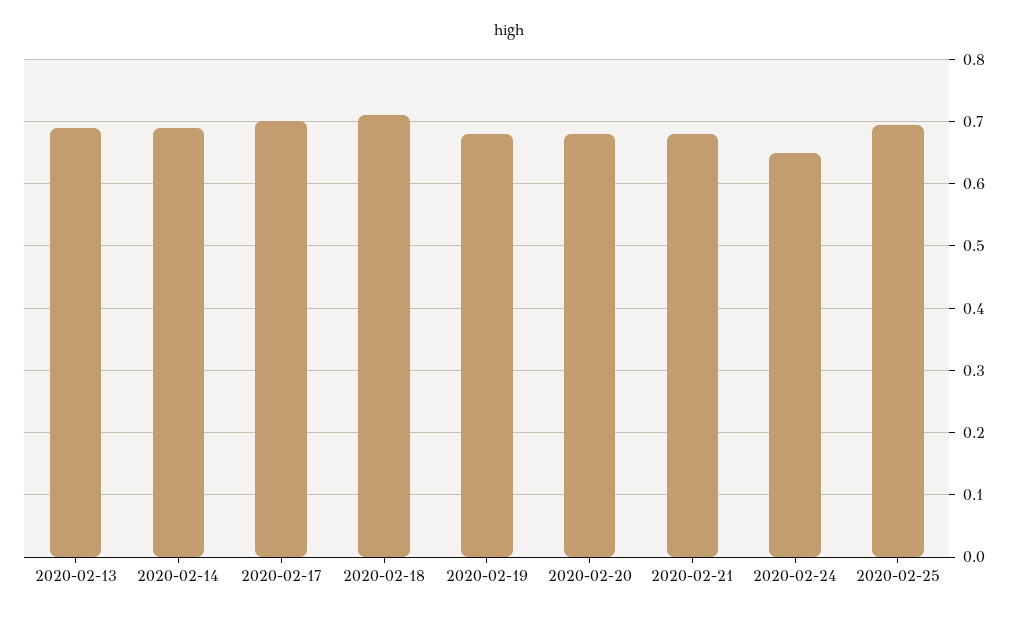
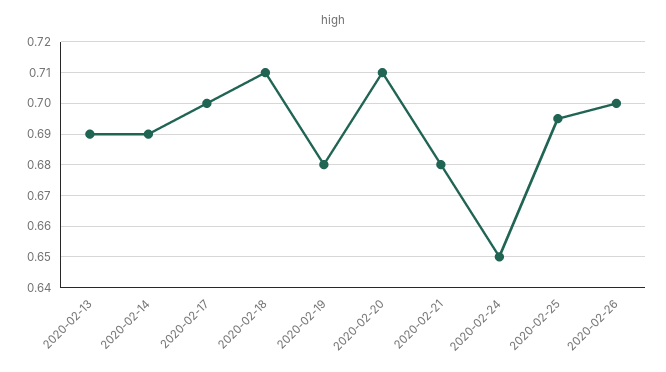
2020-02-20: 0.68 -> 0.71
2020-02-26: none -> 0.7

